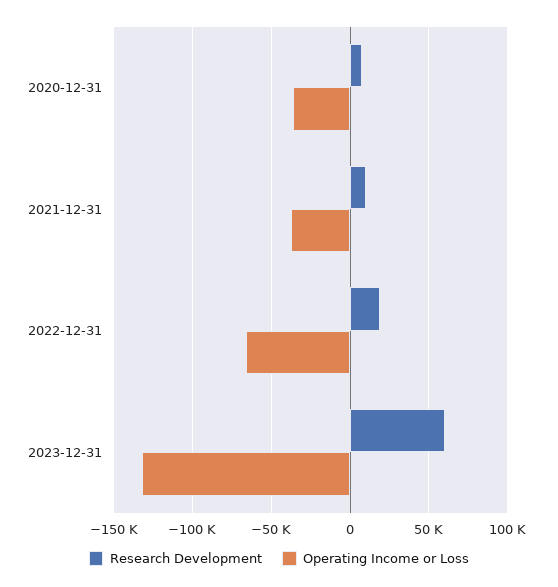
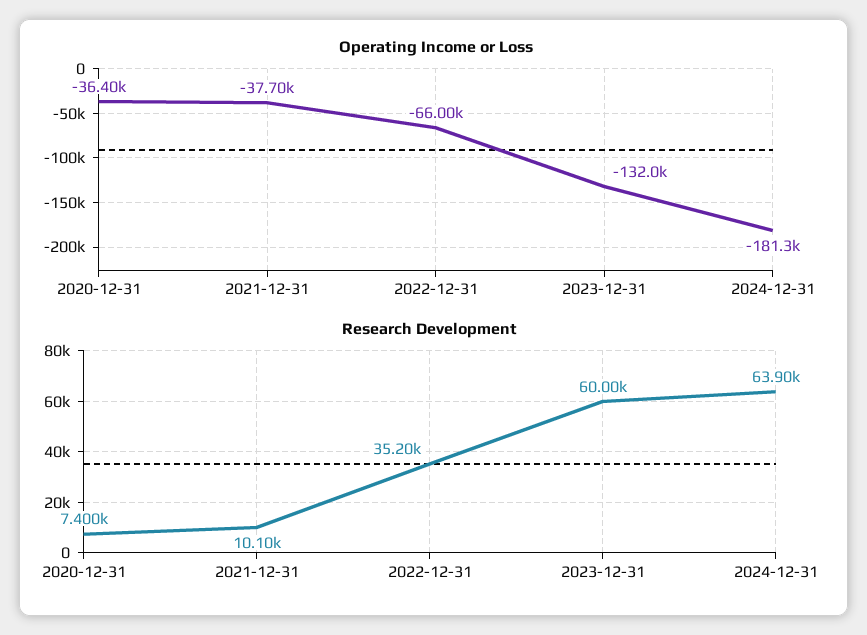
Research Development, 2022-12-31: 20000 -> 35200
Operating Income or Loss, 2024-12-31: none -> -181300
Research Development, 2024-12-31: none -> 63900

